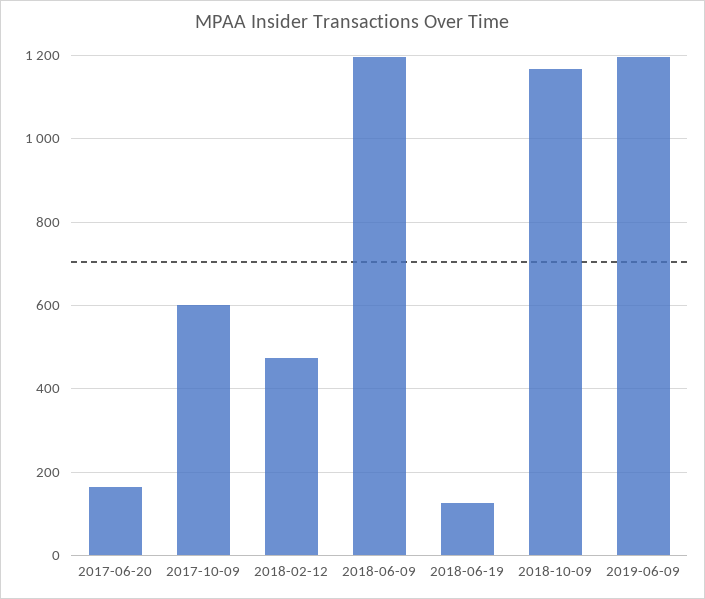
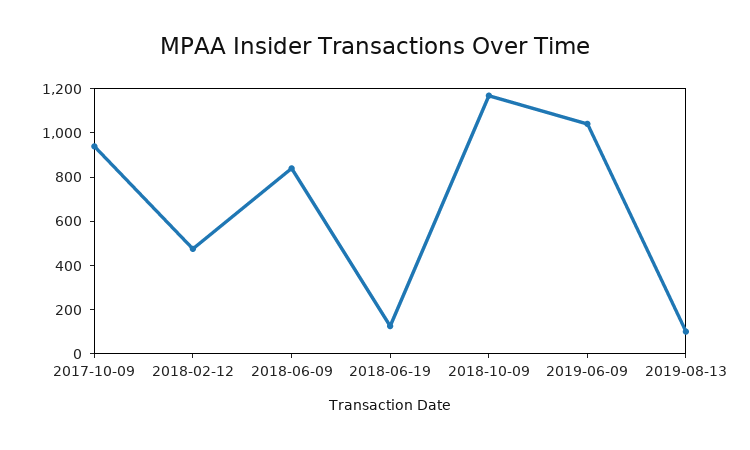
2017-06-20: 160 -> none
2017-10-09: 600 -> 950
2018-06-09: 1200 -> 850
2019-06-09: 1200 -> 1050
2019-08-13: none -> 100

